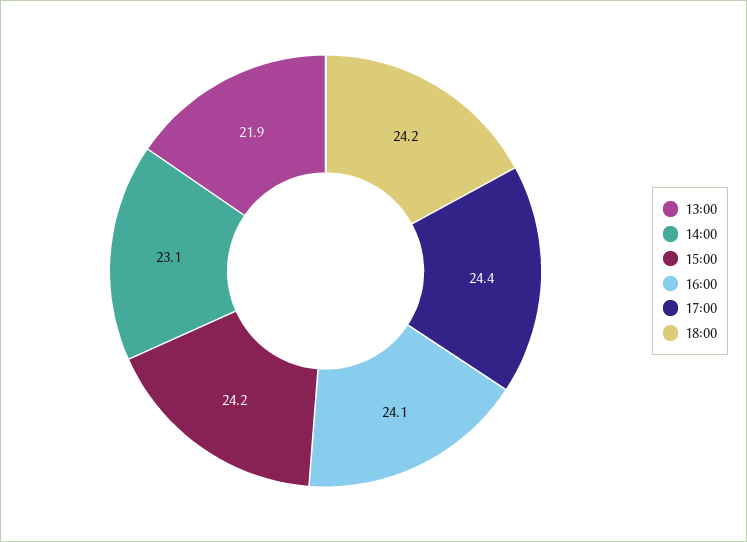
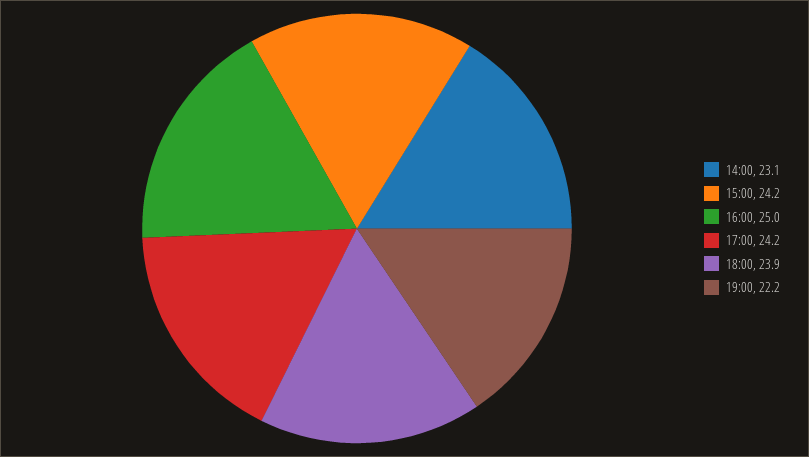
13:00: 21.9 -> none
16:00: 24.1 -> 25
17:00: 24.4 -> 24.2
18:00: 24.2 -> 23.9
19:00: none -> 22.2

